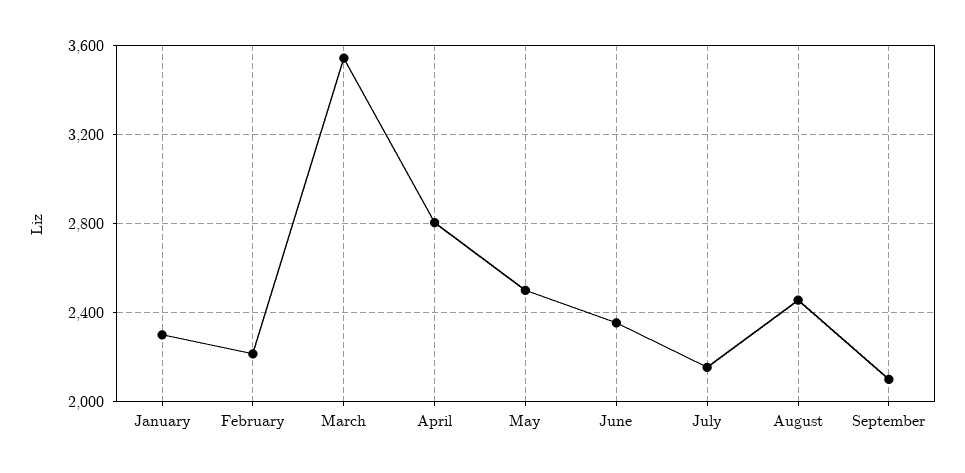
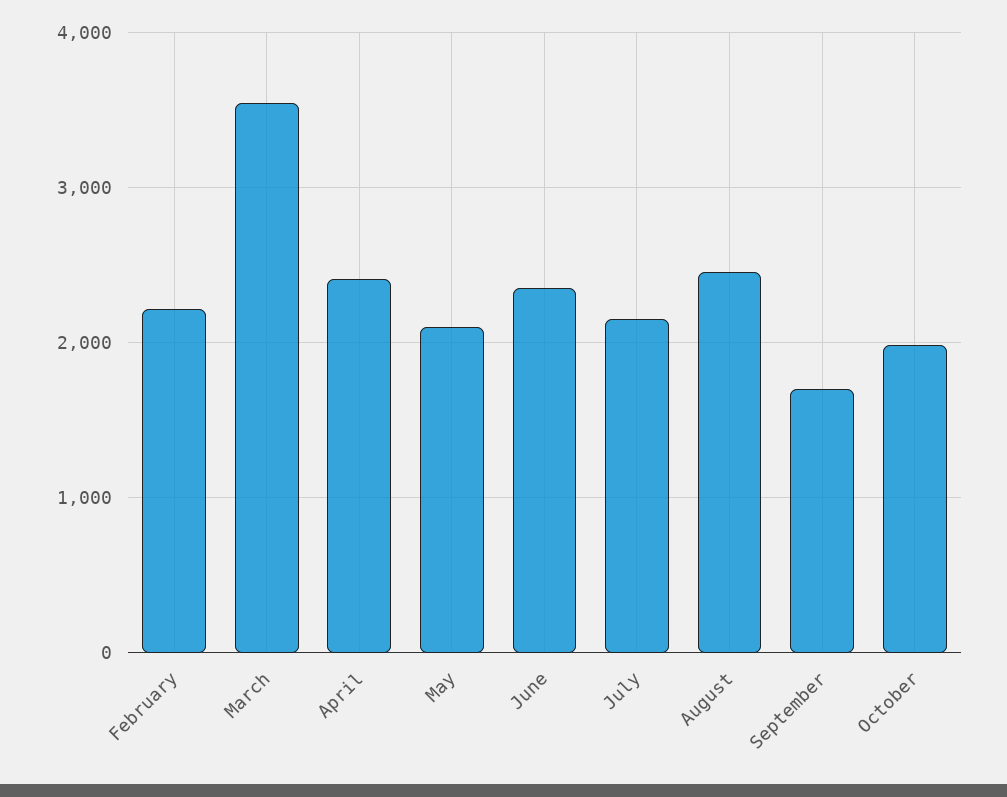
January: 2300 -> none
April: 2800 -> 2400
May: 2500 -> 2100
September: 2100 -> 1700
October: none -> 2000

